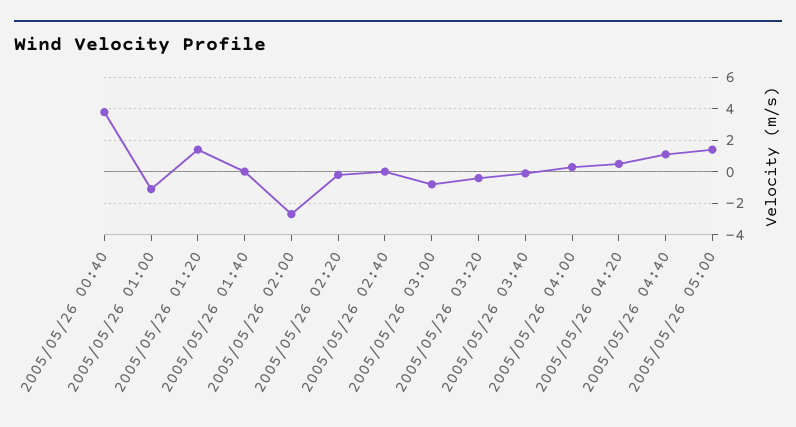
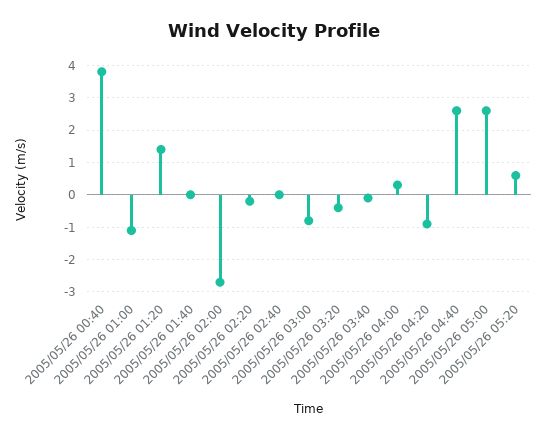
2005/05/26 04:20: 0.5 -> -1
2005/05/26 04:40: 1 -> 2.5
2005/05/26 05:00: 1.5 -> 2.5
2005/05/26 05:20: none -> 0.5

